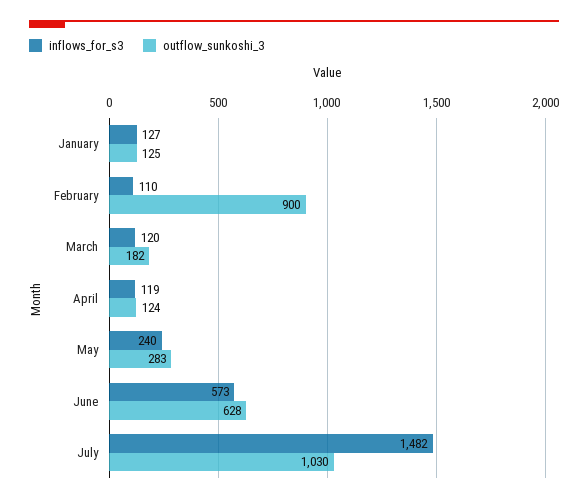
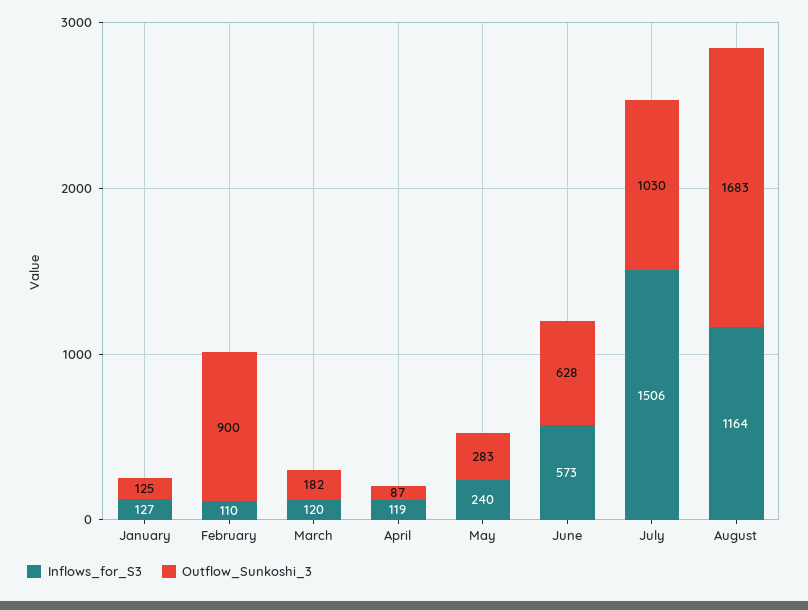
outflow_sunkoshi_3, April: 124 -> 87
inflows_for_s3, July: 1482 -> 1506
inflows_for_s3, August: none -> 1164
outflow_sunkoshi_3, August: none -> 1683

